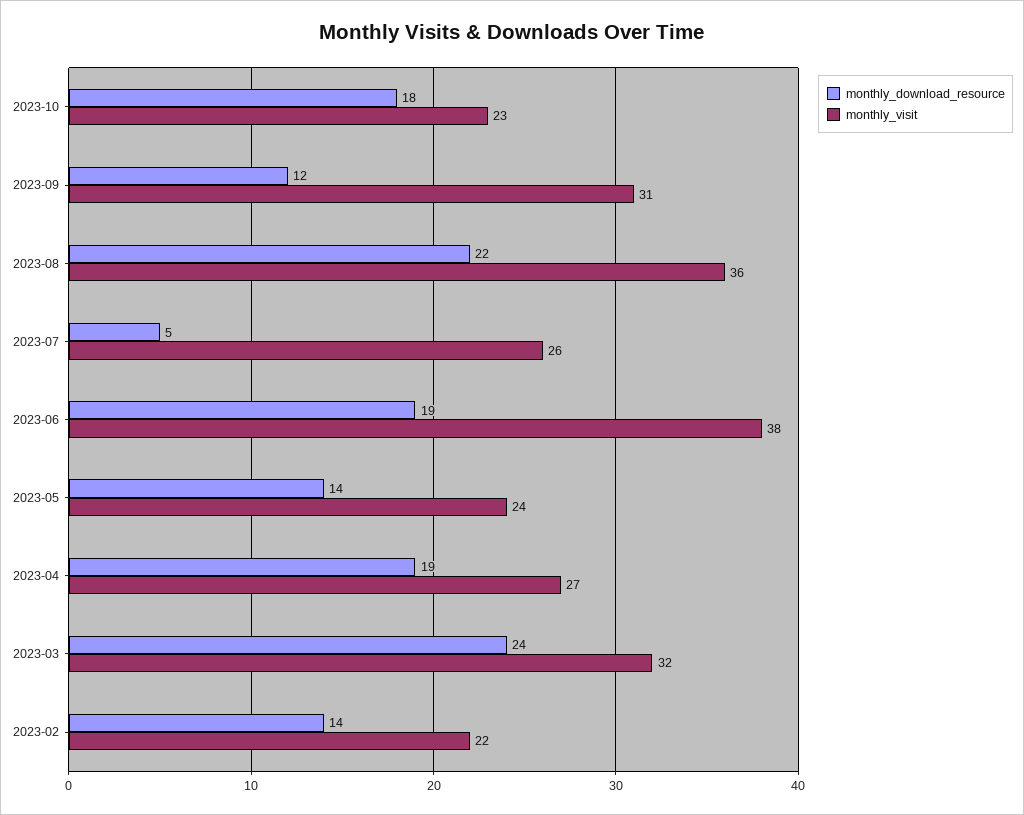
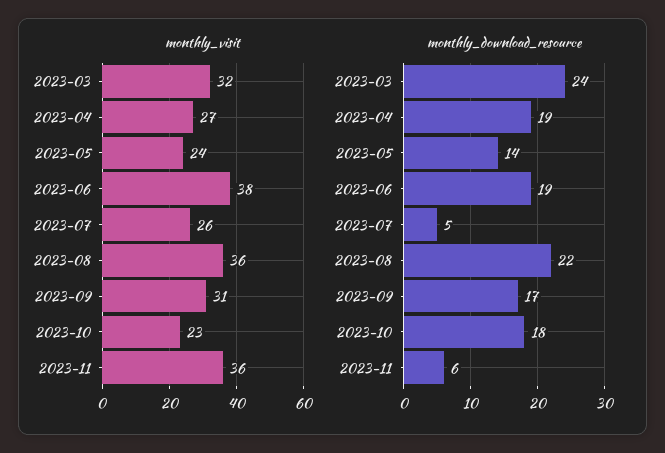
monthly_download_resource, 2023-09: 12 -> 17
monthly_download_resource, 2023-02: 14 -> none
monthly_visit, 2023-02: 22 -> none
monthly_visit, 2023-11: none -> 36
monthly_download_resource, 2023-11: none -> 6

